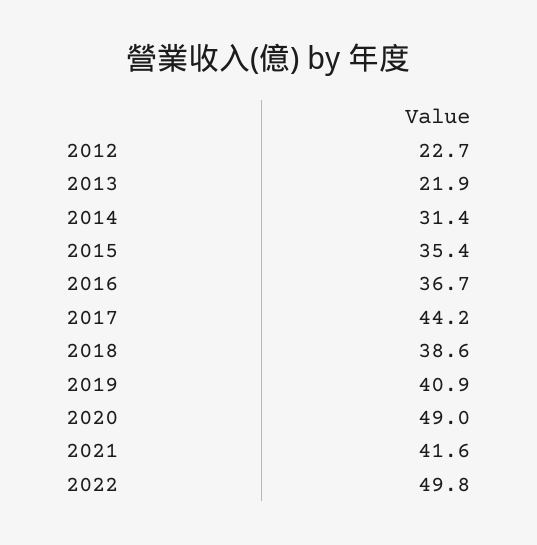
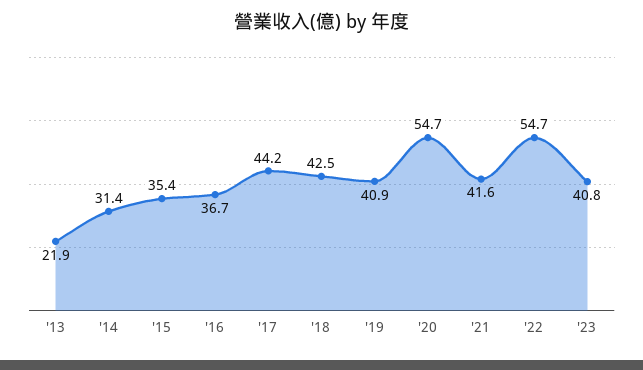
2012: 22.7 -> none
2018: 38.6 -> 42.5
2020: 49 -> 54.7
2022: 49.8 -> 54.7
'23: none -> 40.8

